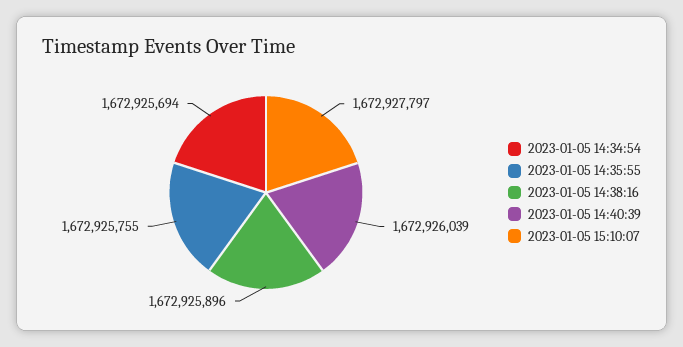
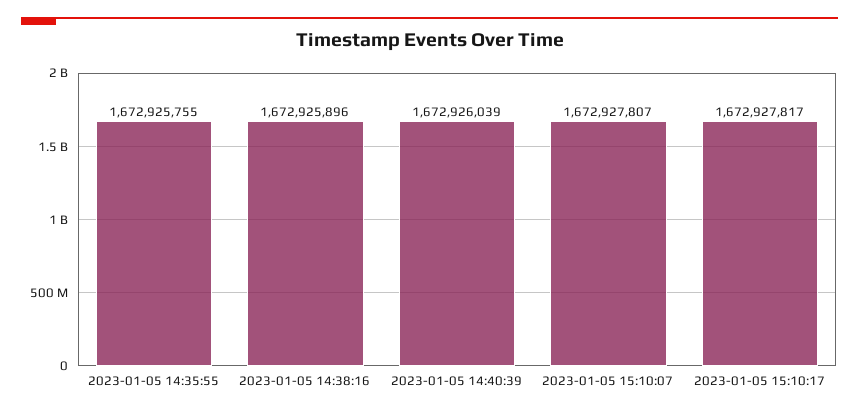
2023-01-05 14:34:54: 1672925694 -> none
2023-01-05 15:10:07: 1672927797 -> 1672927807
2023-01-05 15:10:17: none -> 1672927817

